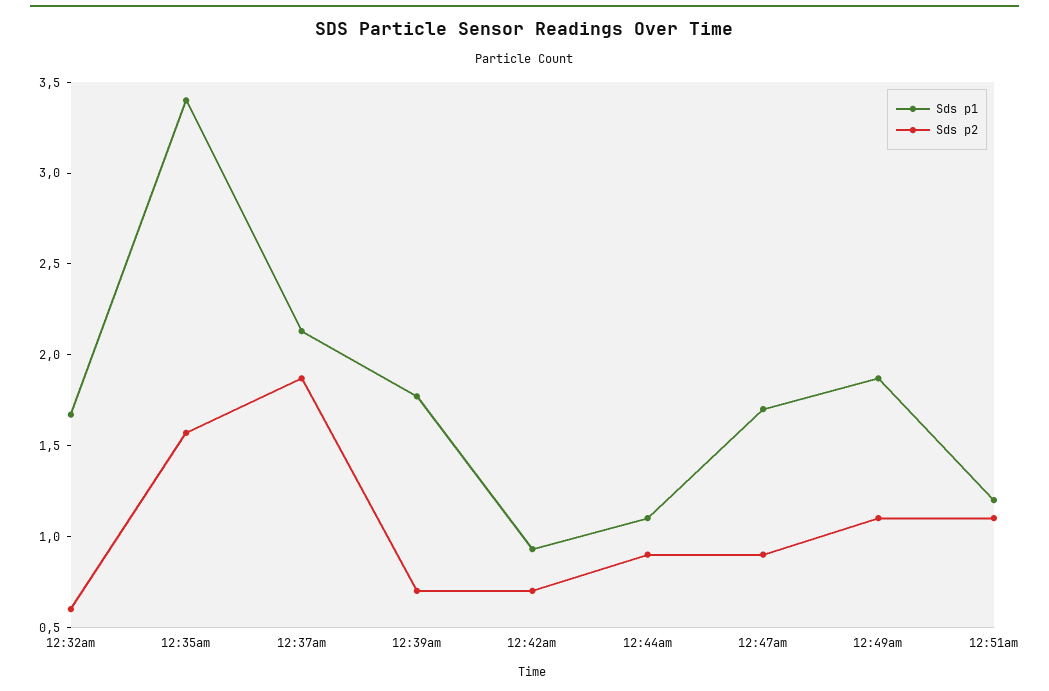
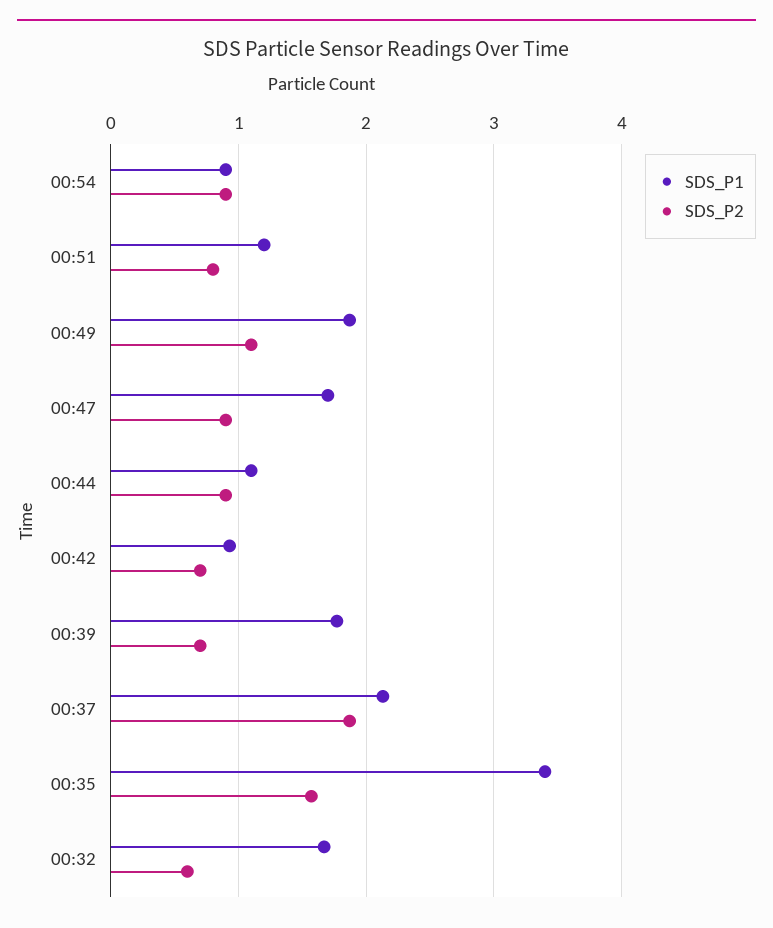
Sds p2, 12:51am: 1.1 -> 0.8
Sds p1, 00:54: none -> 0.9
Sds p2, 00:54: none -> 0.9

